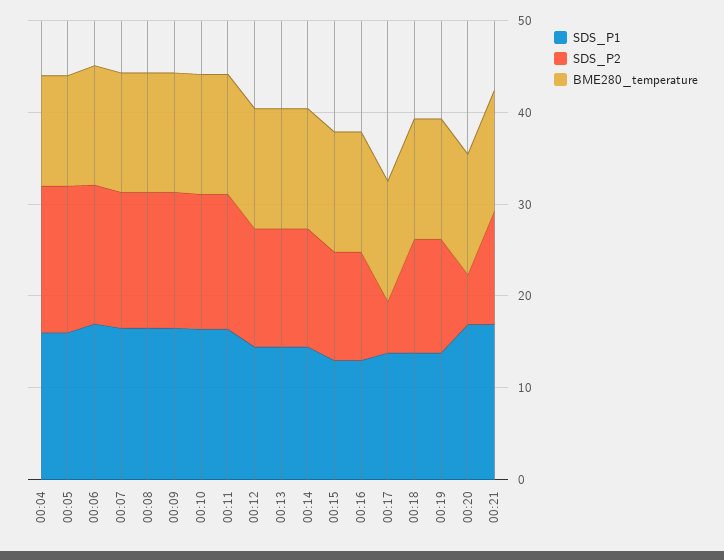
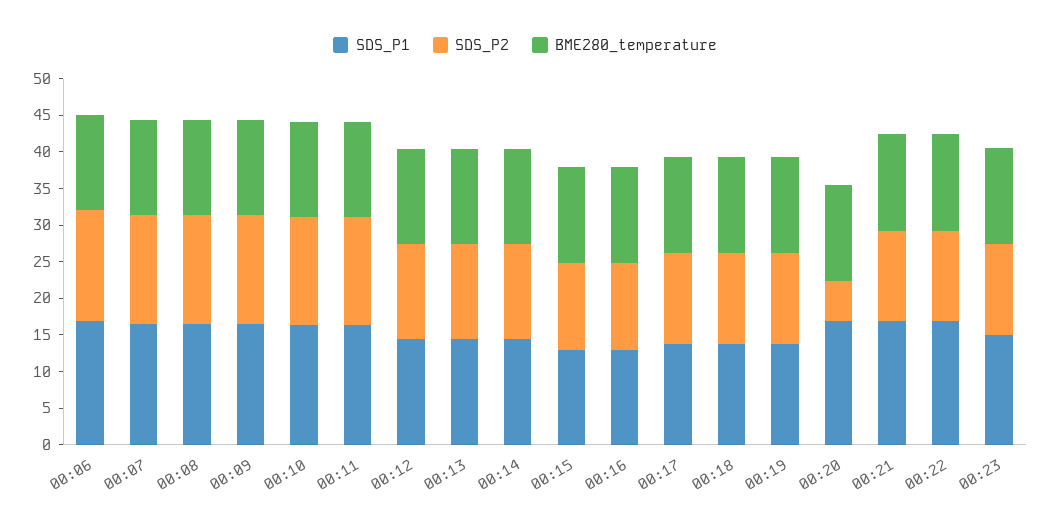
SDS_P1, 00:04: 16 -> none
SDS_P2, 00:04: 16 -> none
BME280_temperature, 00:04: 12 -> none
SDS_P1, 00:05: 16 -> none
SDS_P2, 00:05: 16 -> none
BME280_temperature, 00:05: 12 -> none
SDS_P2, 00:17: 6 -> 12.5
SDS_P1, 00:22: none -> 17.5
SDS_P2, 00:22: none -> 12.5
BME280_temperature, 00:22: none -> 12.5
SDS_P1, 00:23: none -> 15
SDS_P2, 00:23: none -> 12.5
BME280_temperature, 00:23: none -> 12.5

